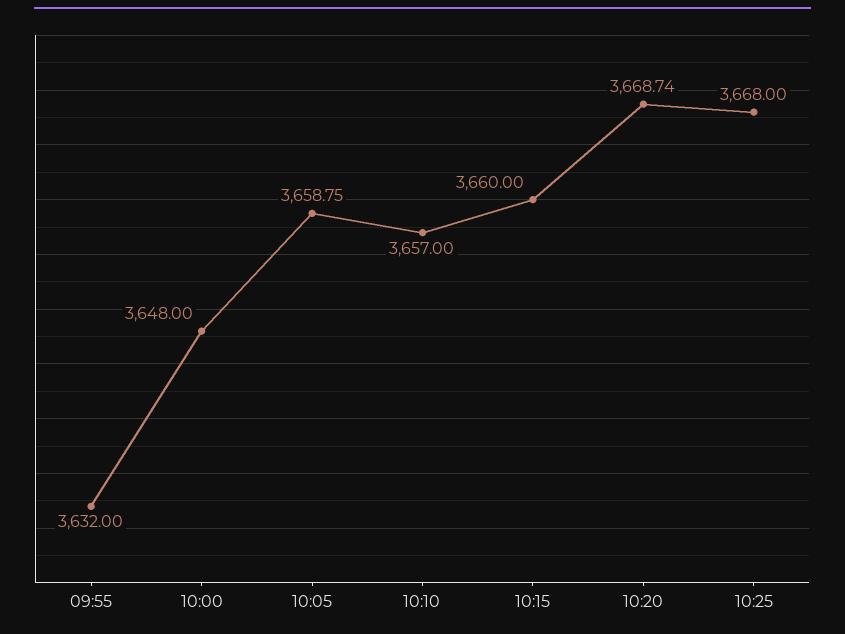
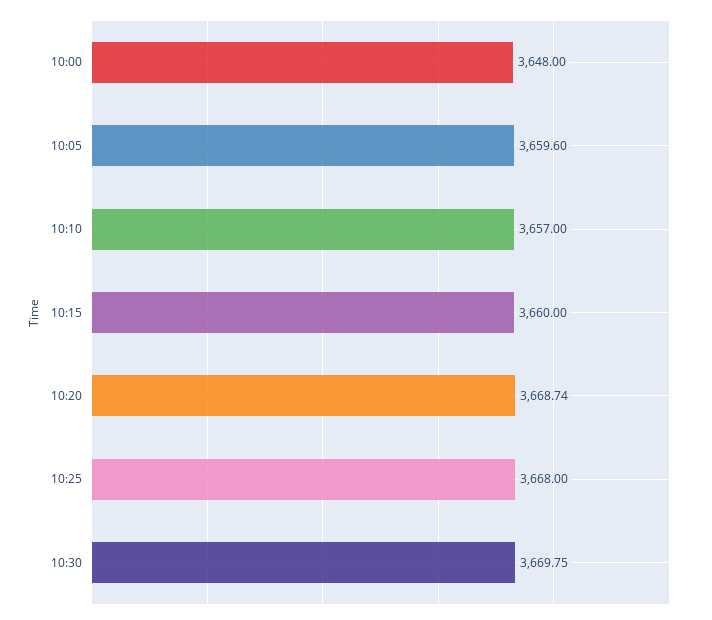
09:55: 3632 -> none
10:05: 3658.75 -> 3659.6
10:30: none -> 3669.75

